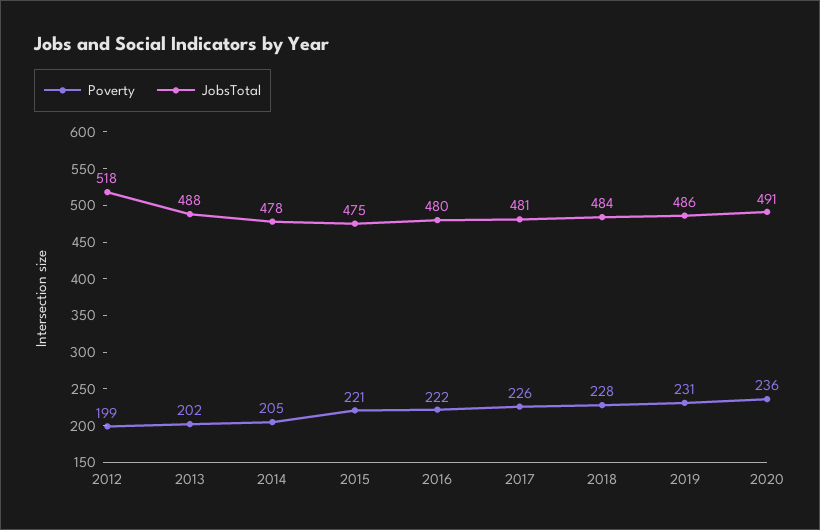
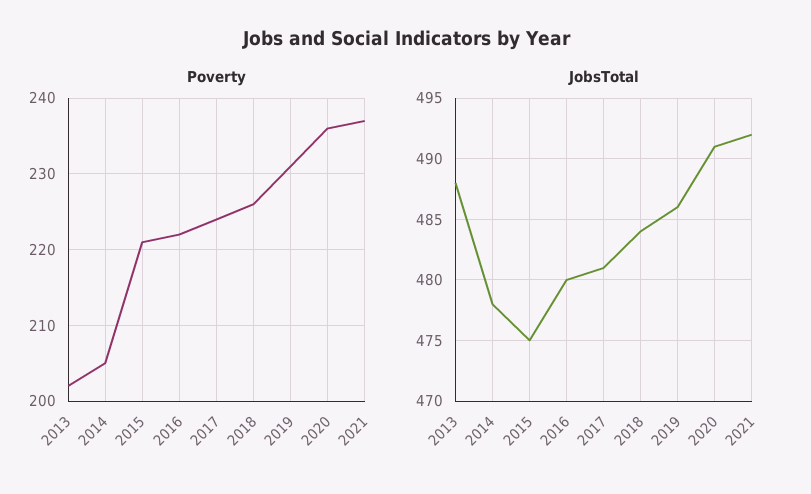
Poverty, 2012: 199 -> none
JobsTotal, 2012: 518 -> none
Poverty, 2017: 226 -> 224
Poverty, 2018: 228 -> 226
Poverty, 2021: none -> 237
JobsTotal, 2021: none -> 492

